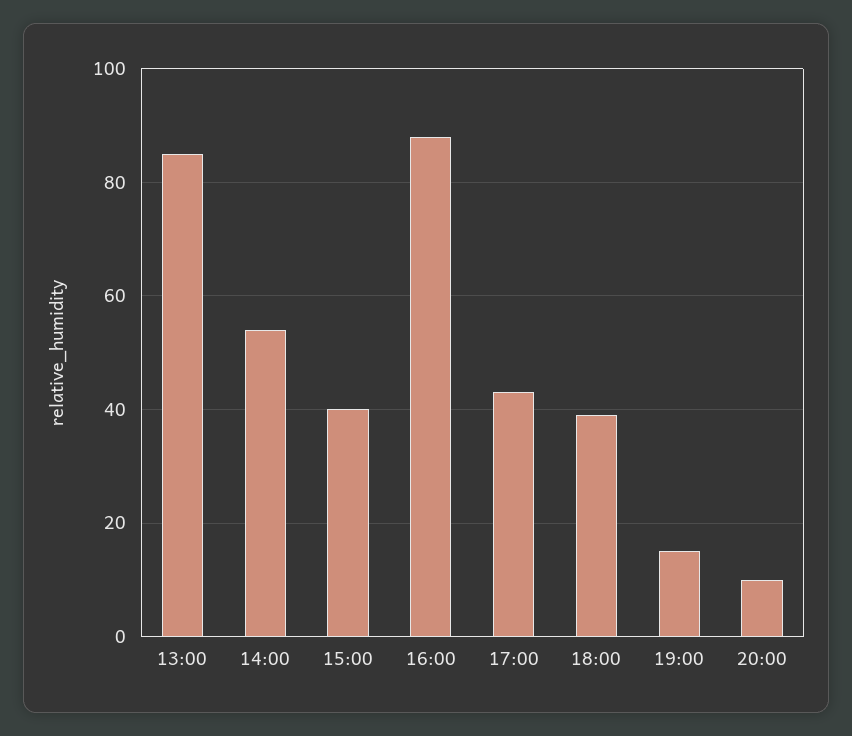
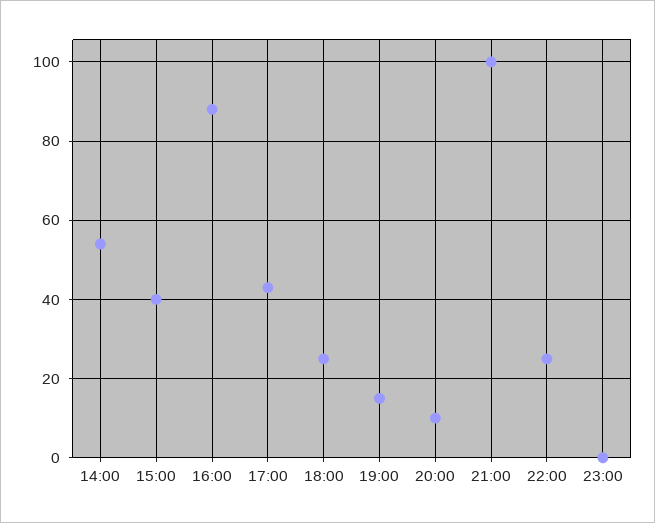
13:00: 85 -> none
18:00: 40 -> 25
21:00: none -> 100
22:00: none -> 25
23:00: none -> 0

